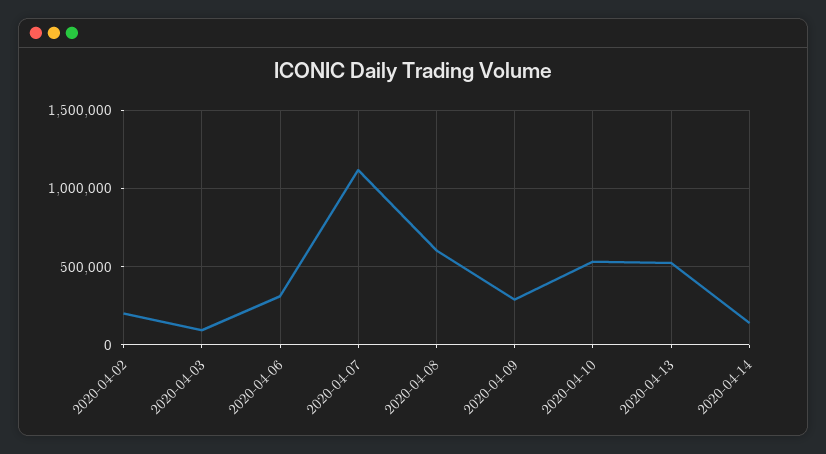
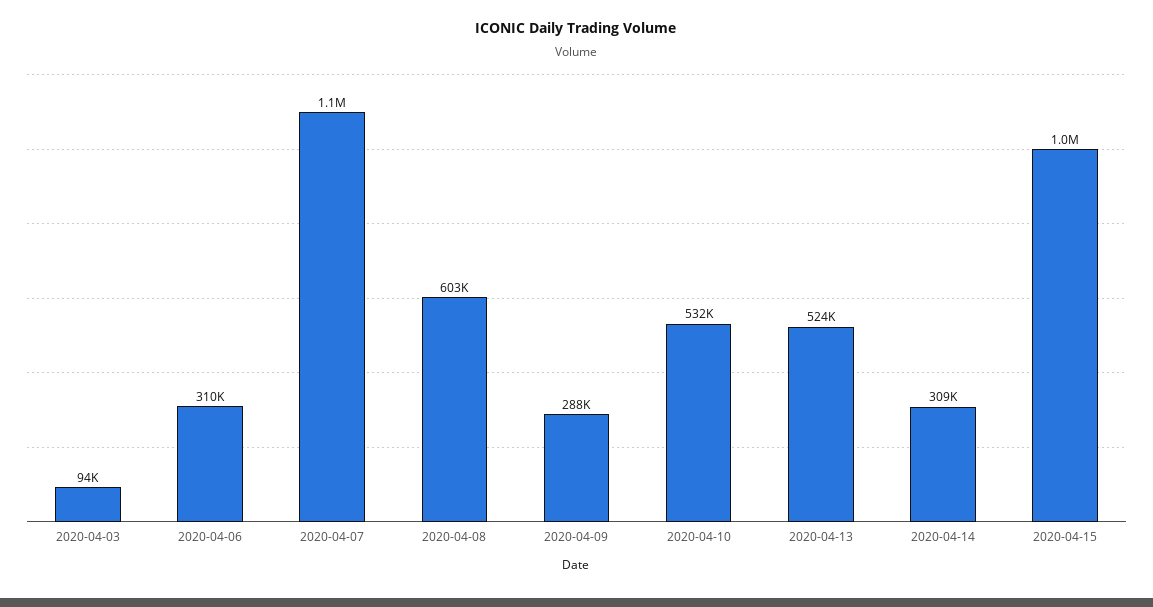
2020-04-02: 200000 -> none
2020-04-14: 150000 -> 309000
2020-04-15: none -> 1000000

